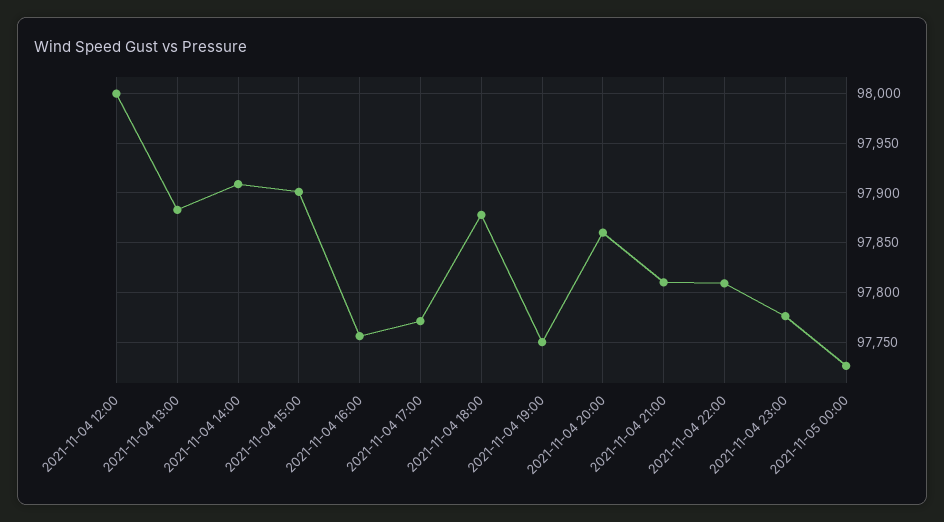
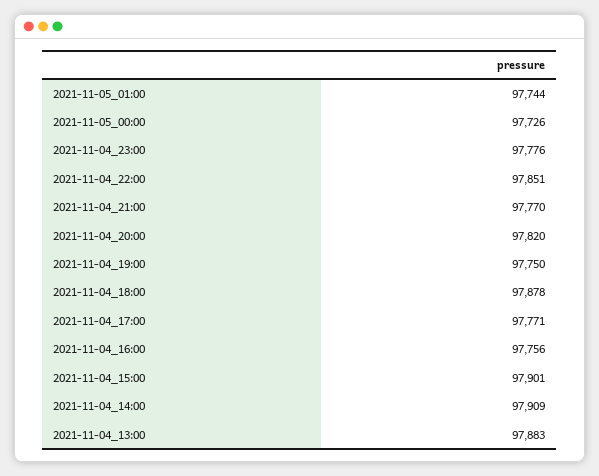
2021-11-04 12:00: 98000 -> none
2021-11-04 20:00: 97860 -> 97820
2021-11-04 21:00: 97810 -> 97770
2021-11-04 22:00: 97810 -> 97851
2021-11-05_01:00: none -> 97744

